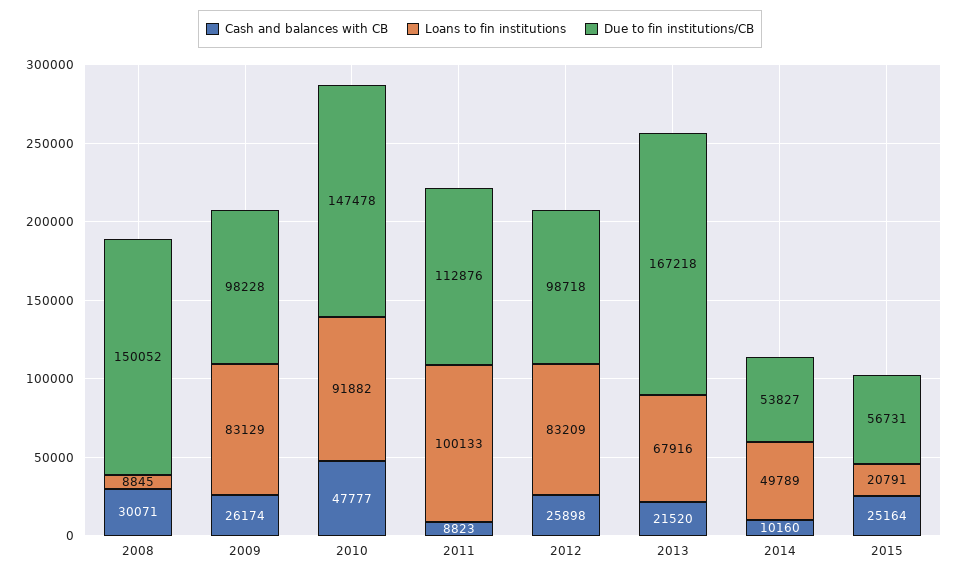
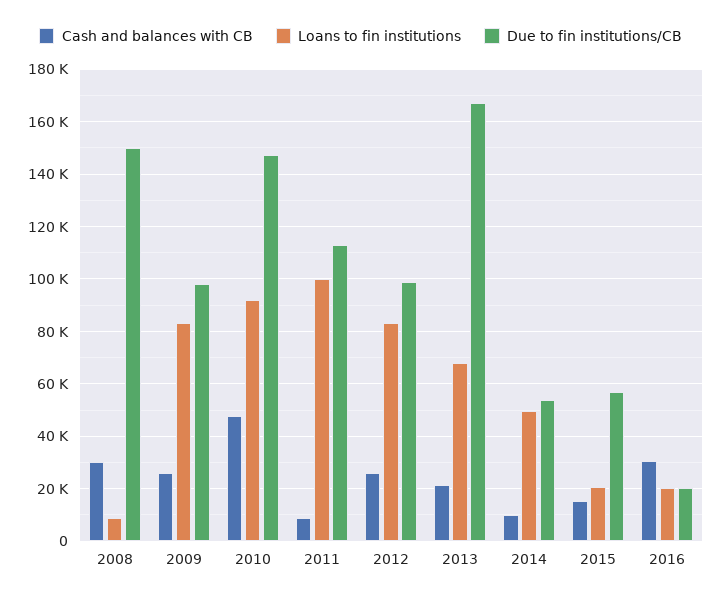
Cash and balances with CB, 2015: 25164 -> 15000
Cash and balances with CB, 2016: none -> 30000
Loans to fin institutions, 2016: none -> 20000
Due to fin institutions/CB, 2016: none -> 20000

